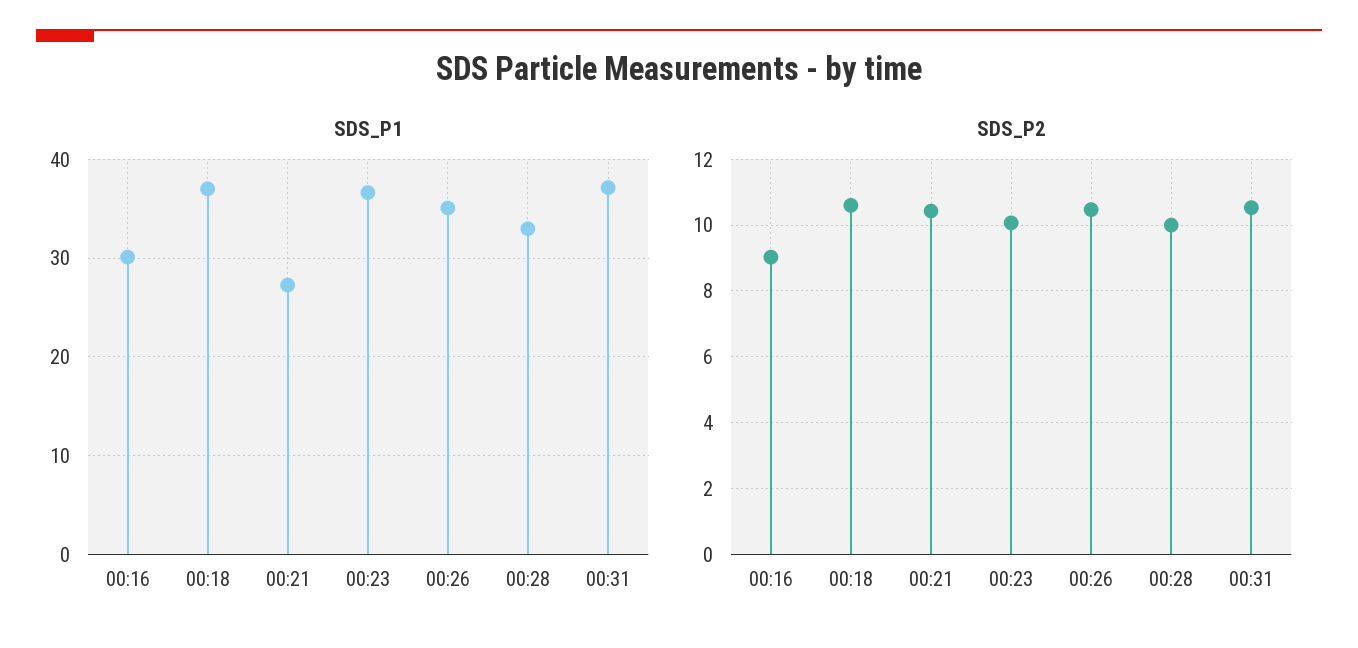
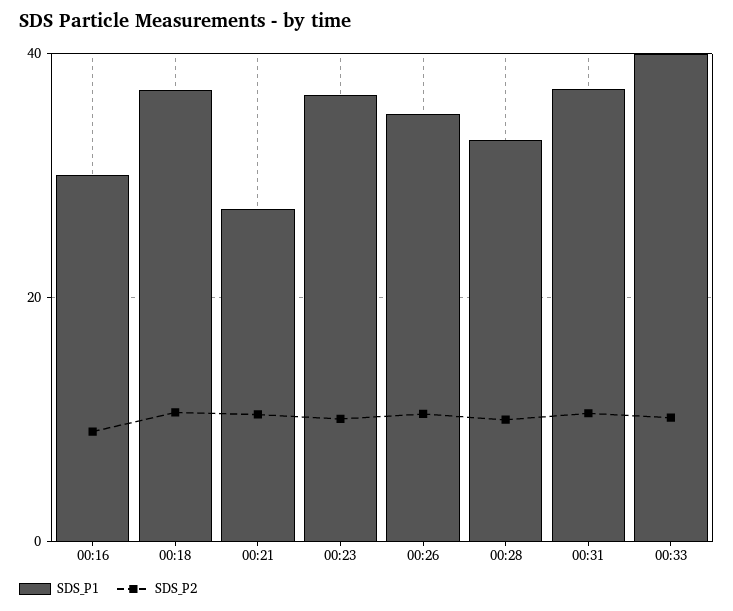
SDS_P1, 00:33: none -> 40
SDS_P2, 00:33: none -> 10

